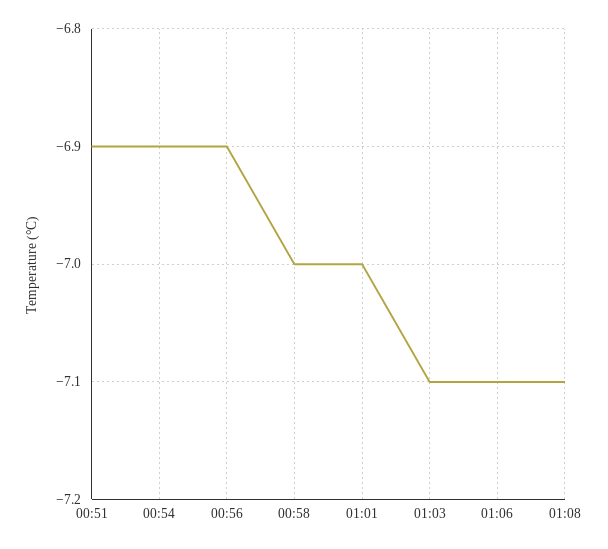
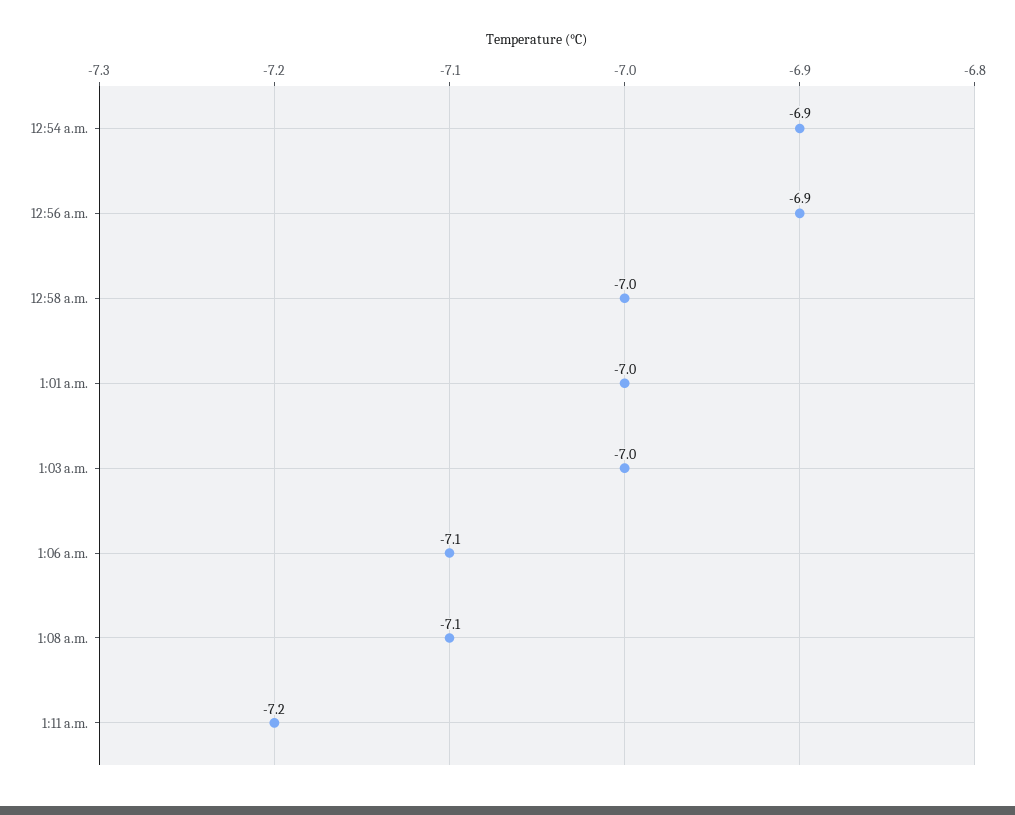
00:51: -6.9 -> none
01:03: -7.1 -> -7
1:11 a.m.: none -> -7.2

